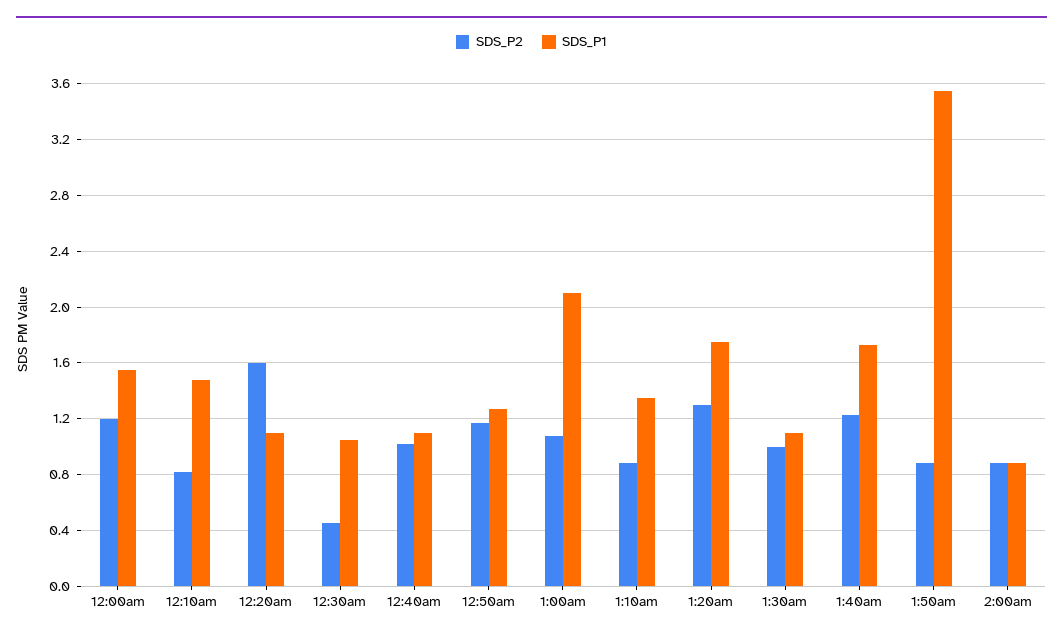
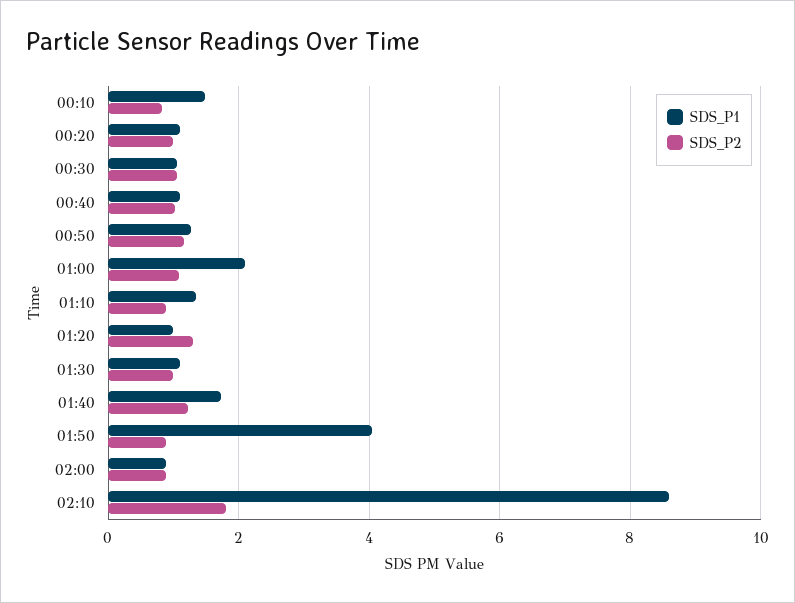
SDS_P2, 12:00am: 1.2 -> none
SDS_P1, 12:00am: 1.55 -> none
SDS_P2, 12:20am: 1.6 -> 1
SDS_P2, 12:30am: 0.45 -> 1
SDS_P1, 1:20am: 1.75 -> 1
SDS_P1, 1:50am: 3.55 -> 4
SDS_P1, 02:10: none -> 8.6
SDS_P2, 02:10: none -> 1.8

